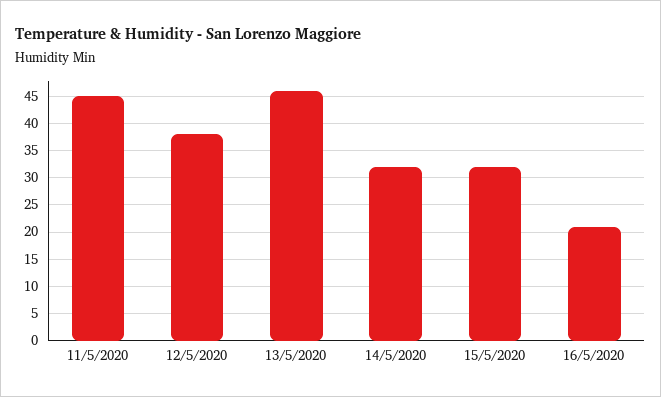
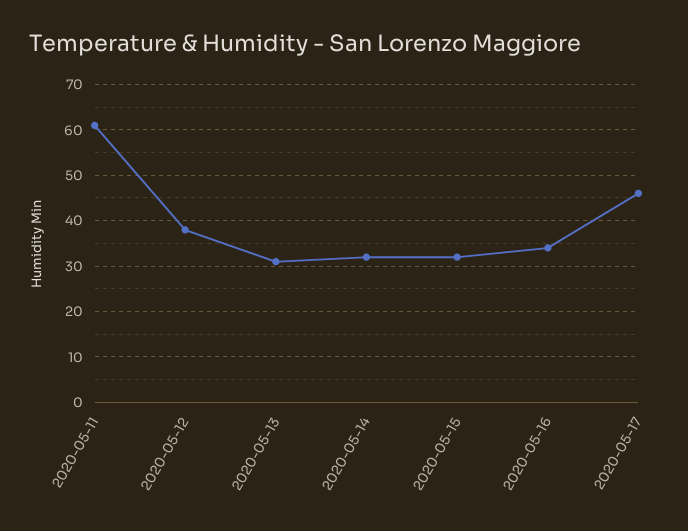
11/5/2020: 45 -> 60
13/5/2020: 45 -> 30
16/5/2020: 20 -> 35
2020-05-17: none -> 45

